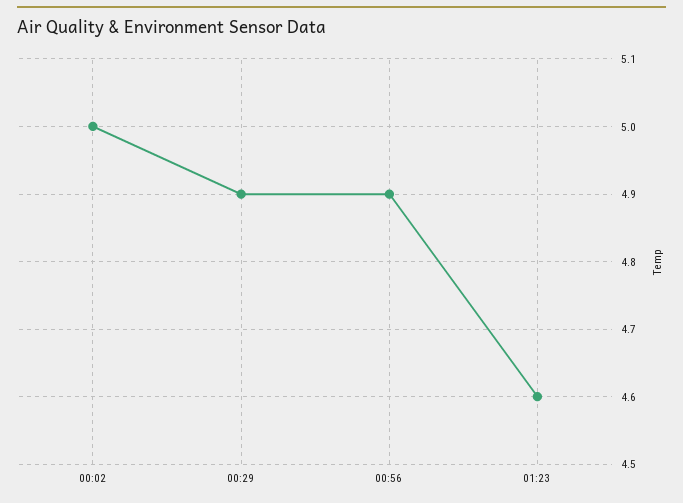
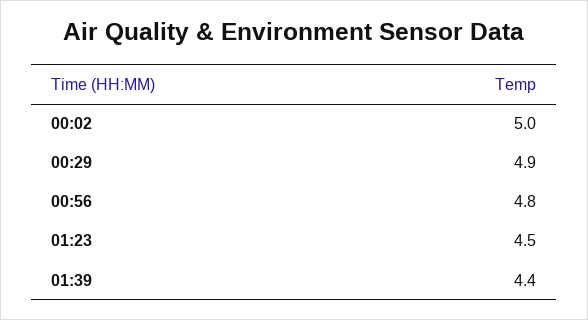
00:56: 4.9 -> 4.8
01:23: 4.6 -> 4.5
01:39: none -> 4.4

